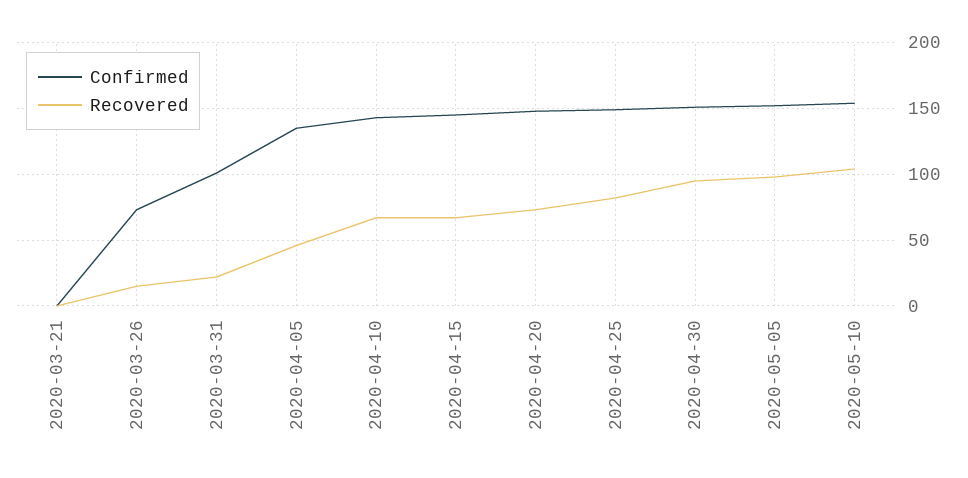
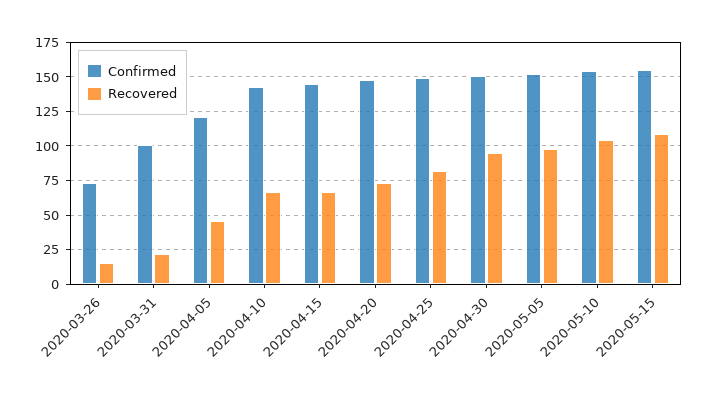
Confirmed, 2020-03-21: 0 -> none
Recovered, 2020-03-21: 0 -> none
Confirmed, 2020-04-05: 135 -> 120
Confirmed, 2020-05-15: none -> 155
Recovered, 2020-05-15: none -> 110

